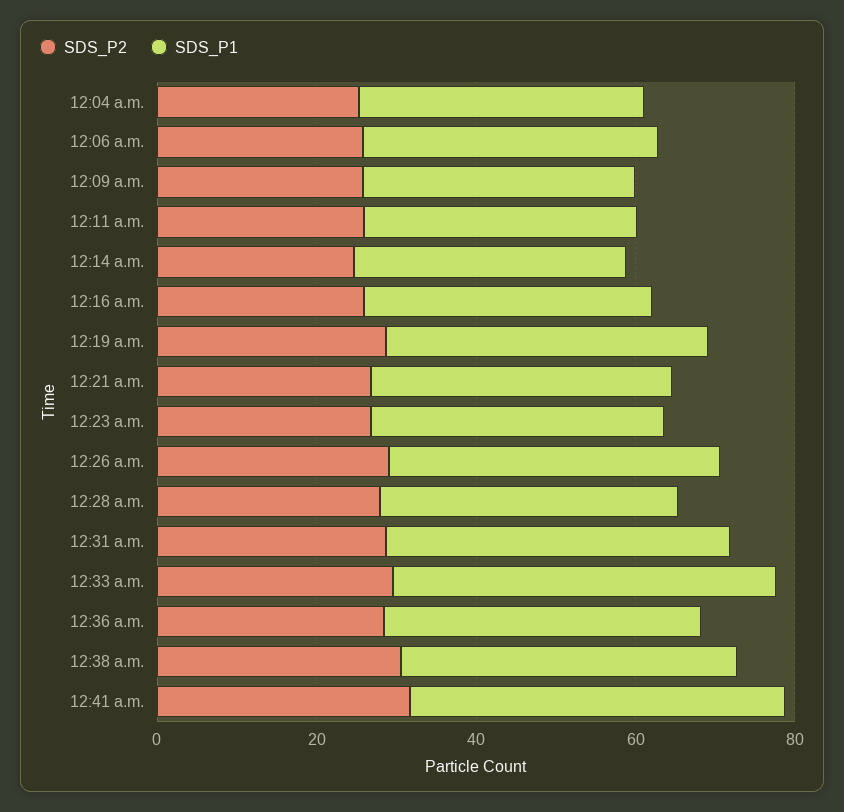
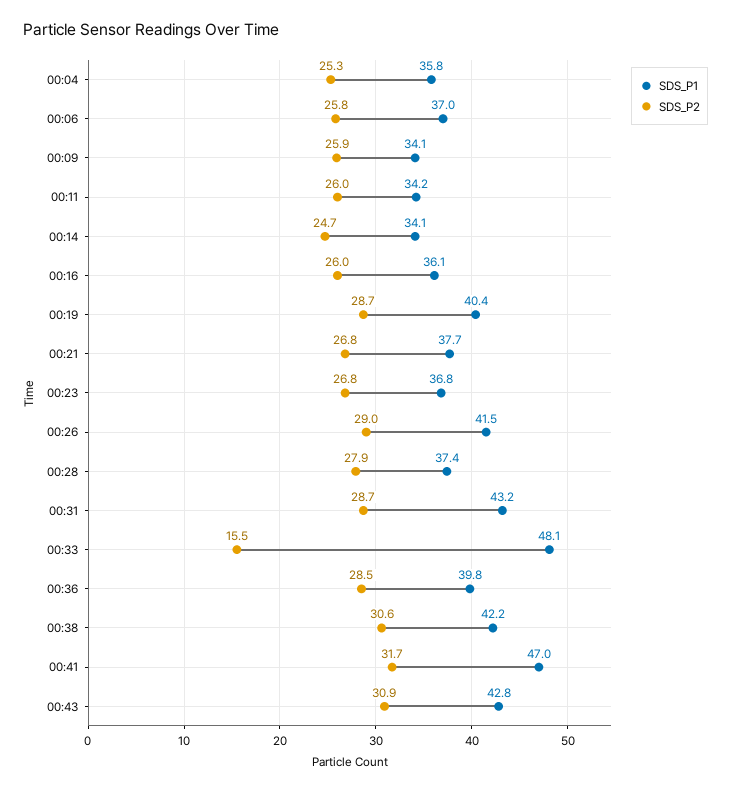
SDS_P2, 12:33 a.m.: 30 -> 15.5
SDS_P1, 00:43: none -> 42.8
SDS_P2, 00:43: none -> 30.9

